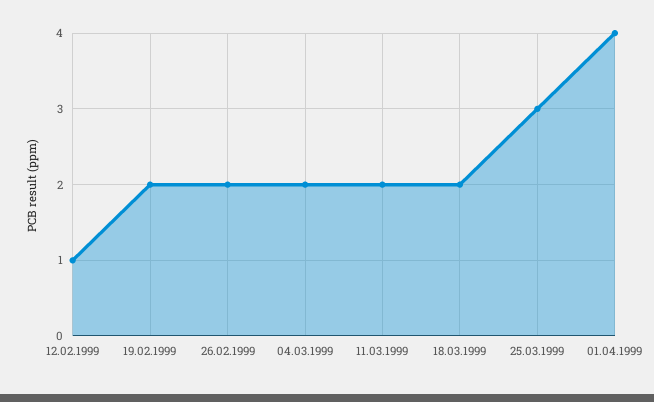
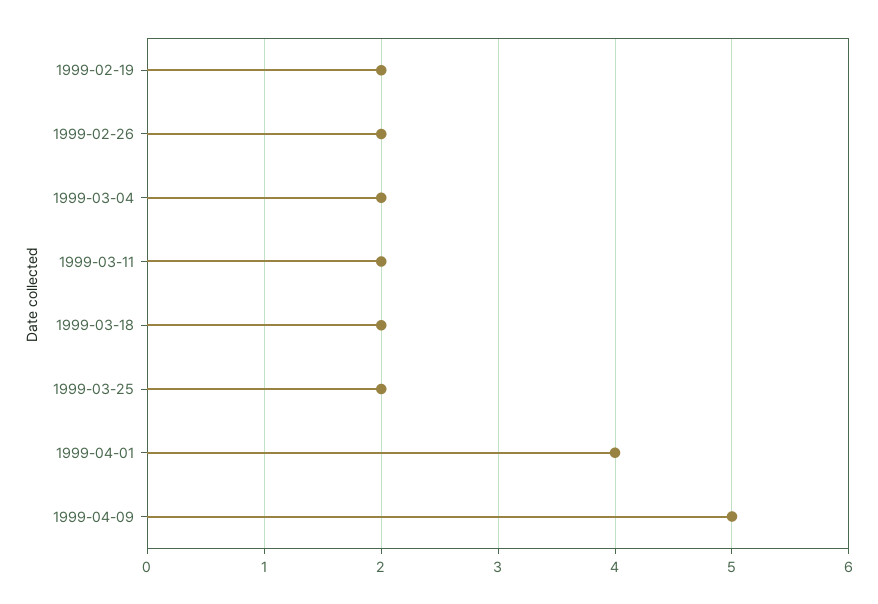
12.02.1999: 1 -> none
25.03.1999: 3 -> 2
1999-04-09: none -> 5

